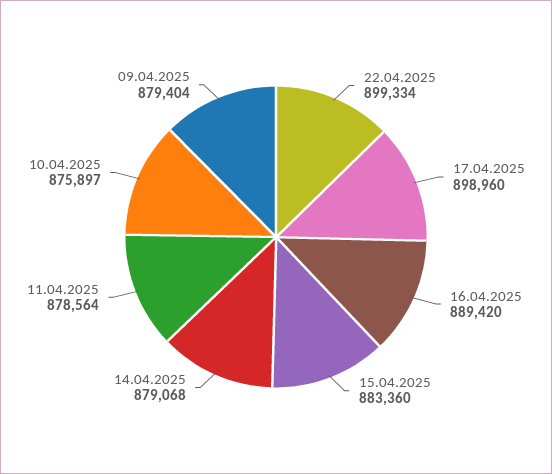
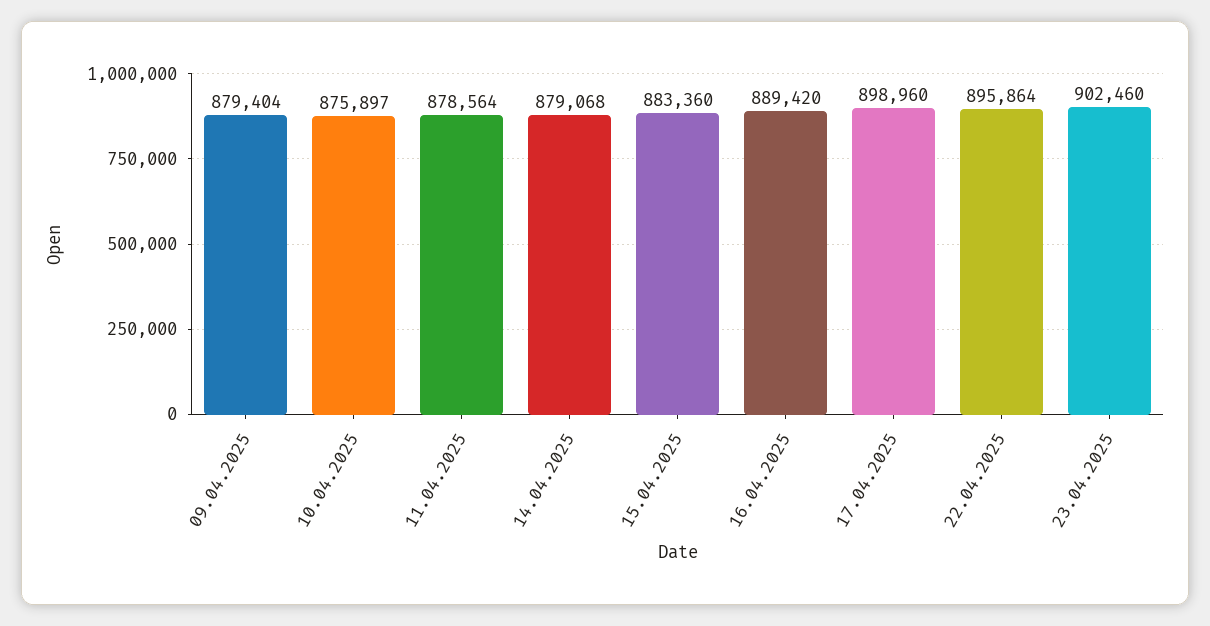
22.04.2025: 899334 -> 895864
23.04.2025: none -> 902460

